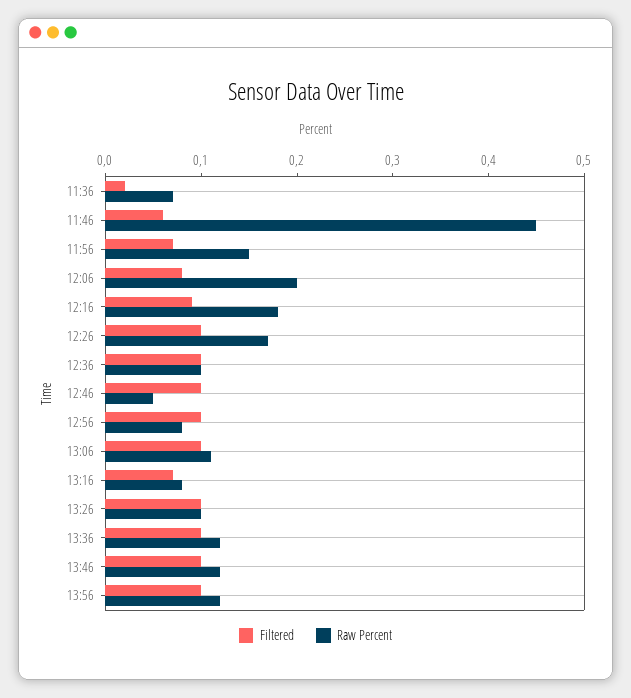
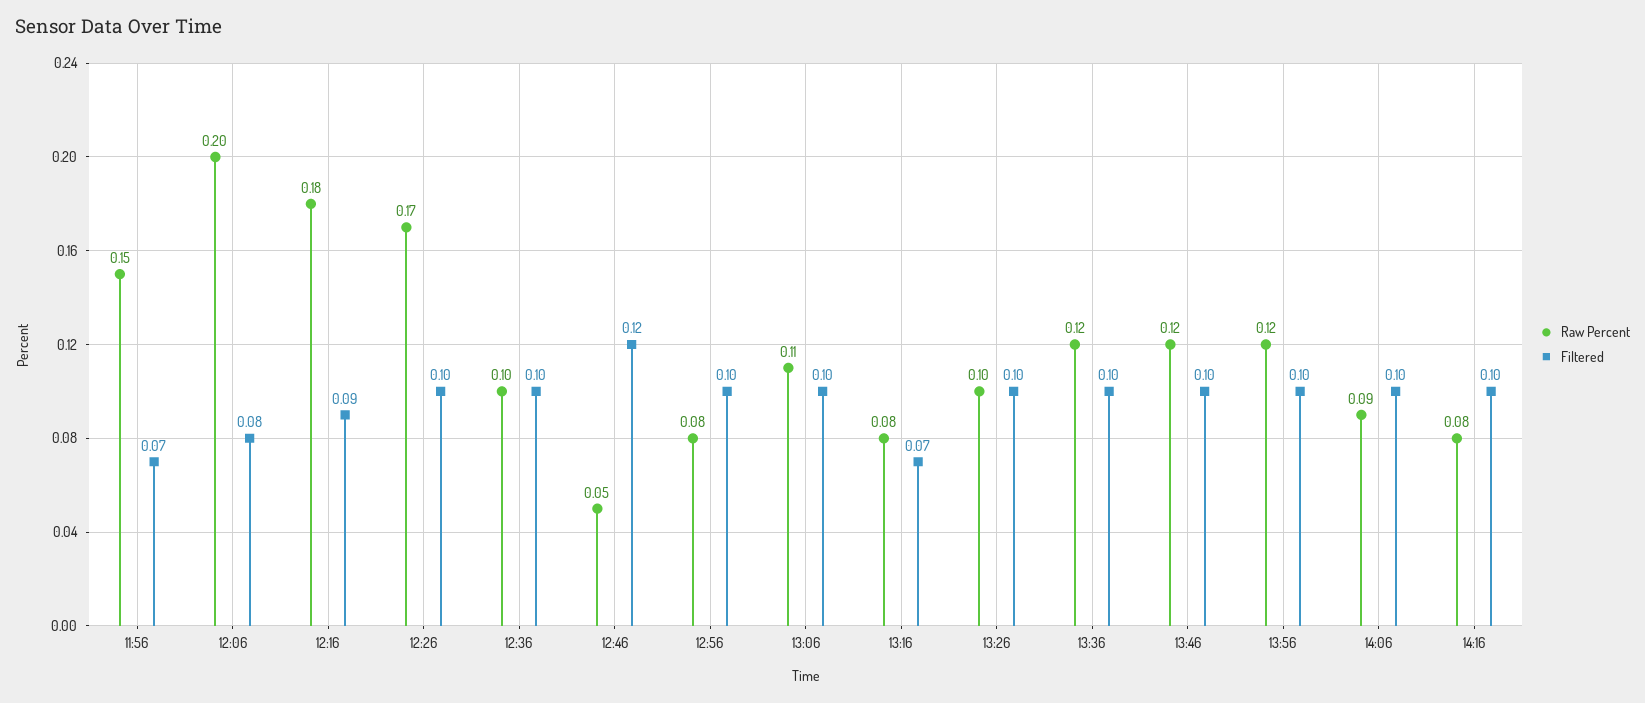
Filtered, 11:36: 0.02 -> none
Raw Percent, 11:36: 0.07 -> none
Filtered, 11:46: 0.06 -> none
Raw Percent, 11:46: 0.45 -> none
Filtered, 12:46: 0.1 -> 0.12
Raw Percent, 14:06: none -> 0.09
Filtered, 14:06: none -> 0.1
Raw Percent, 14:16: none -> 0.08
Filtered, 14:16: none -> 0.1

